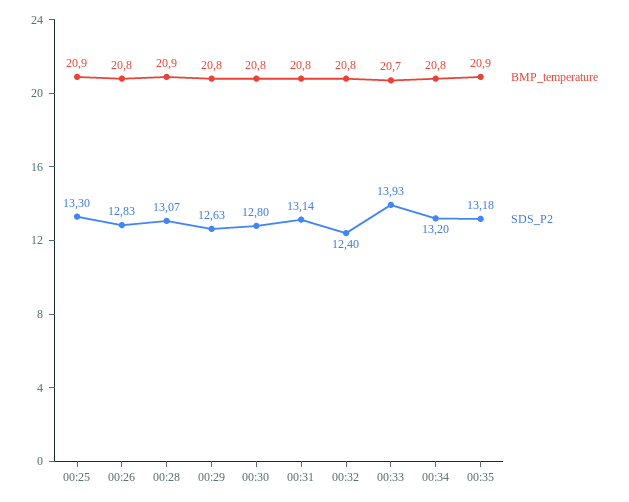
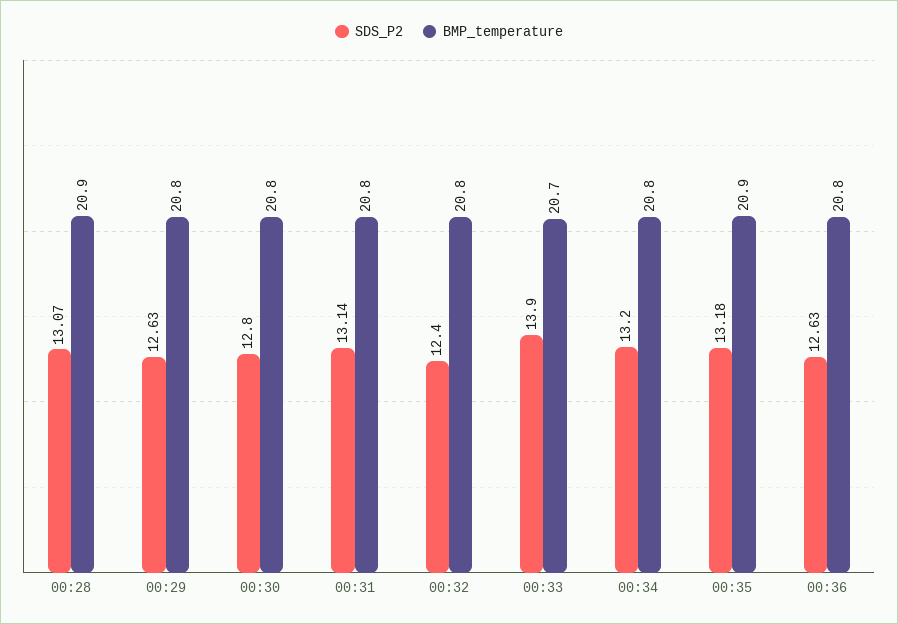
BMP_temperature, 00:25: 20.9 -> none
SDS_P2, 00:25: 13.3 -> none
BMP_temperature, 00:26: 20.8 -> none
SDS_P2, 00:26: 12.83 -> none
SDS_P2, 00:33: 13.93 -> 13.9
SDS_P2, 00:36: none -> 12.63
BMP_temperature, 00:36: none -> 20.8

